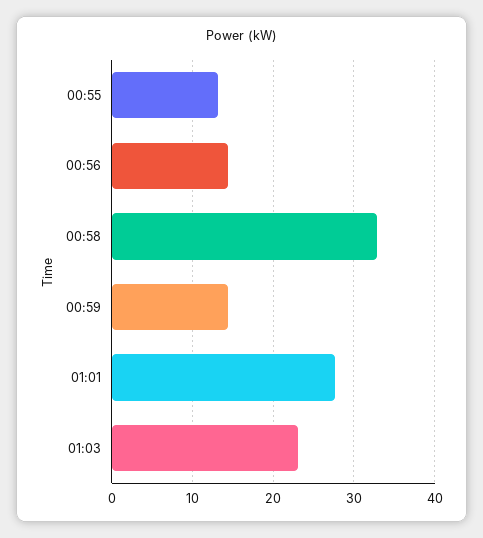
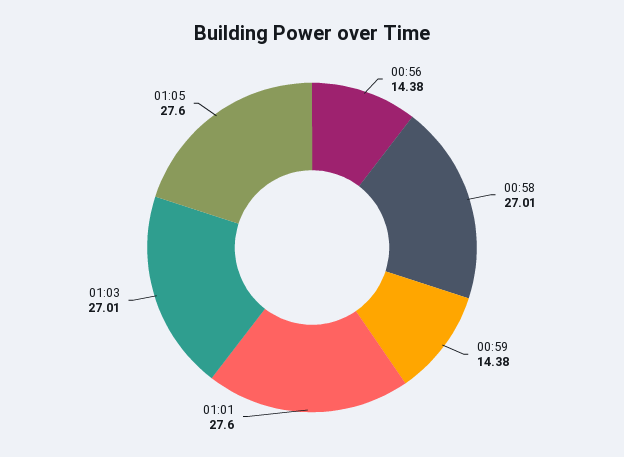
00:55: 13 -> none
00:58: 33 -> 27.01
01:03: 23 -> 27.01
01:05: none -> 27.6

